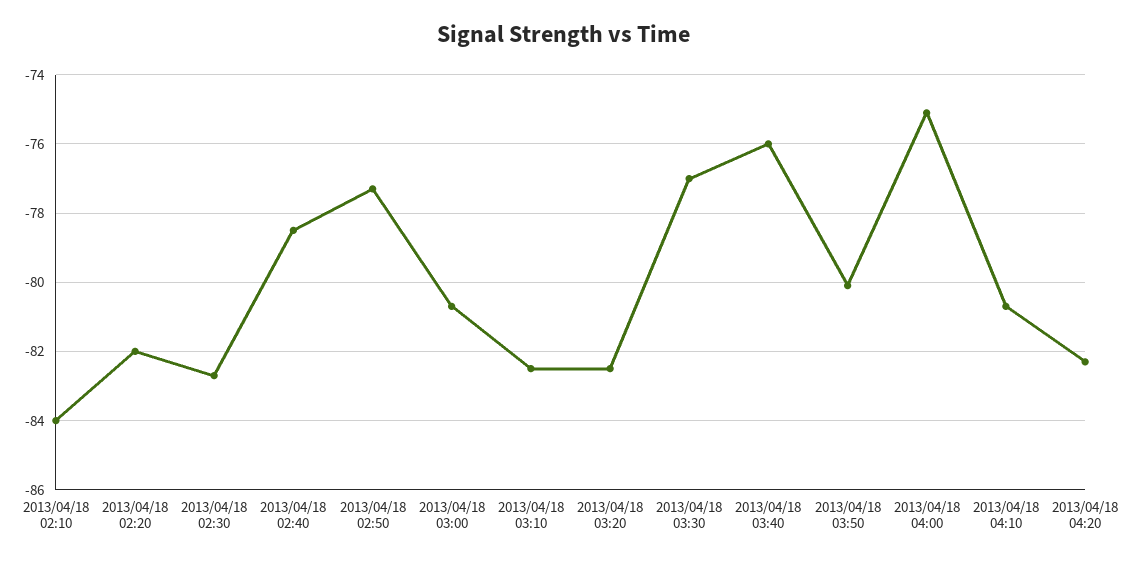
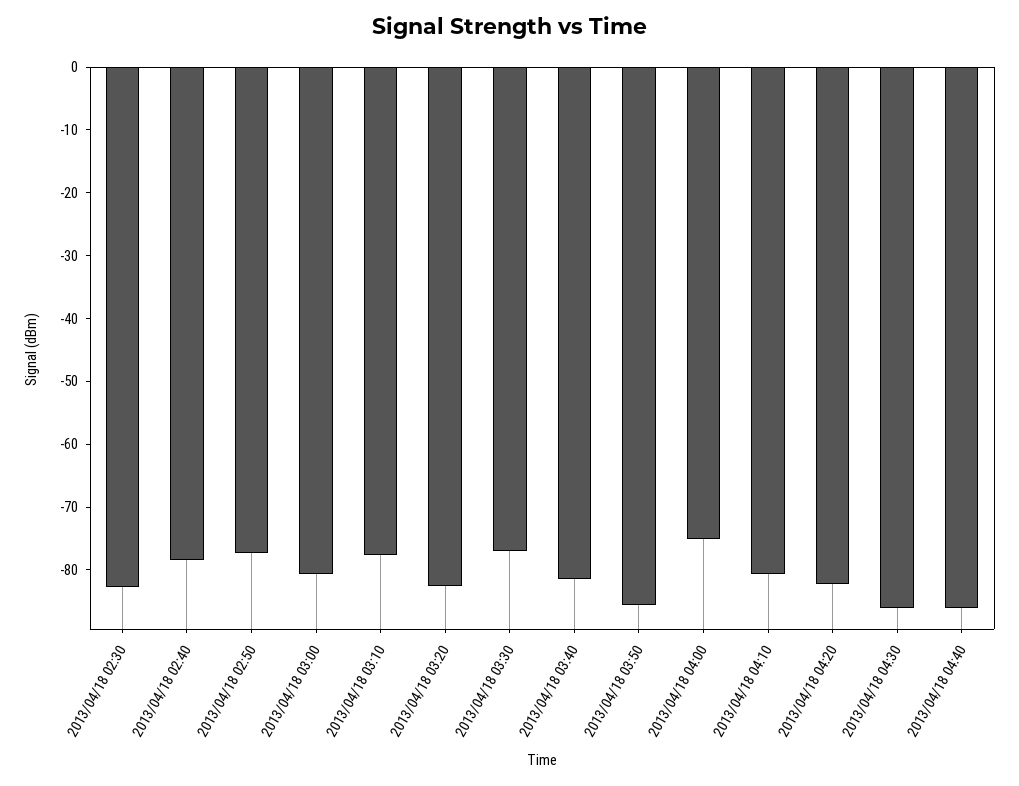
2013/04/18 02:10: -84 -> none
2013/04/18 02:20: -82 -> none
2013/04/18 03:10: -82.5 -> -78
2013/04/18 03:40: -76 -> -82
2013/04/18 03:50: -80 -> -86
2013/04/18 04:30: none -> -86
2013/04/18 04:40: none -> -86

